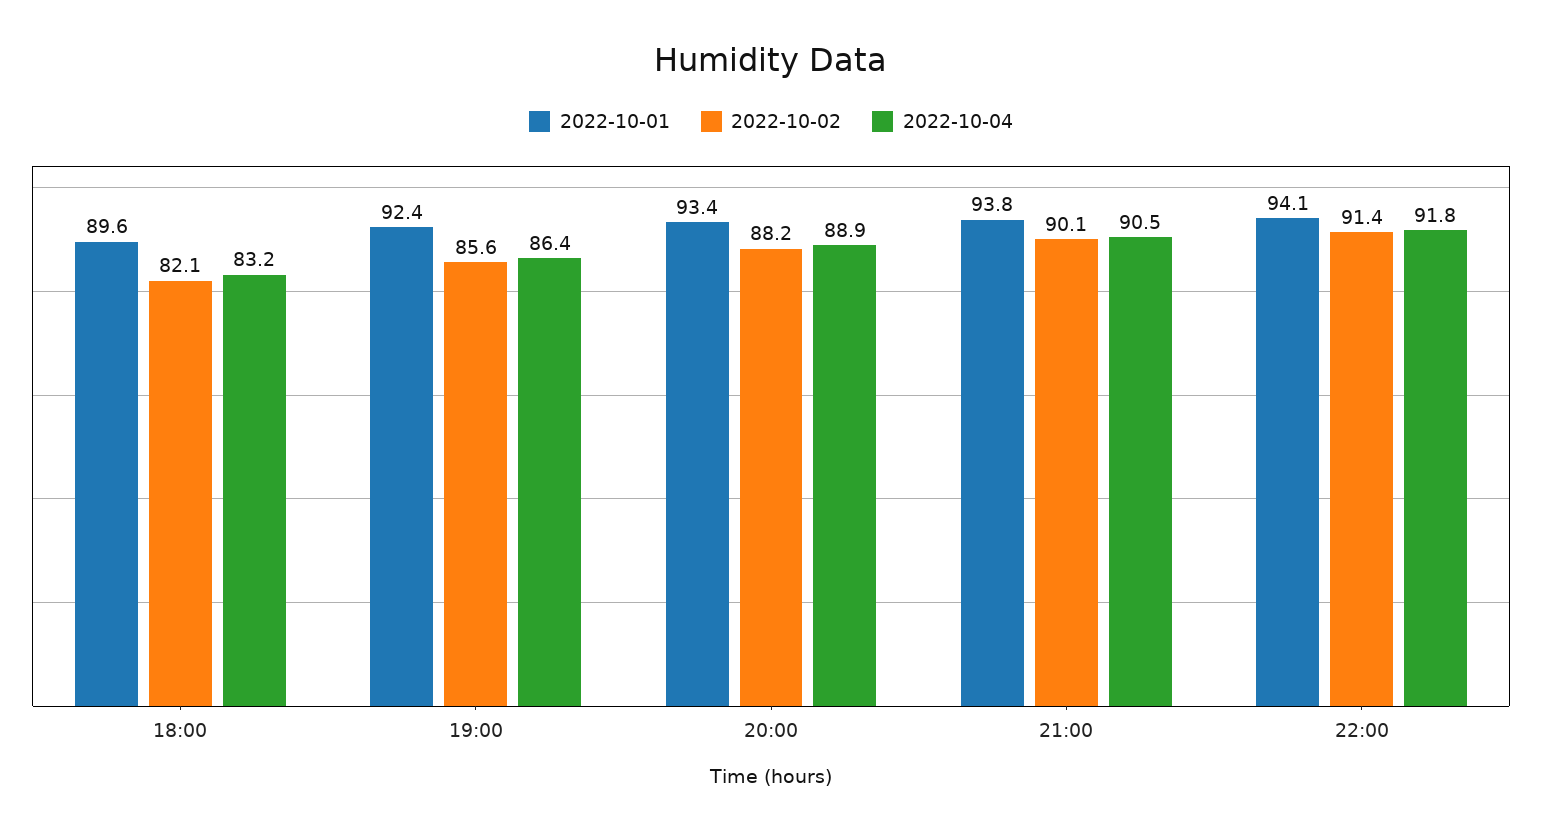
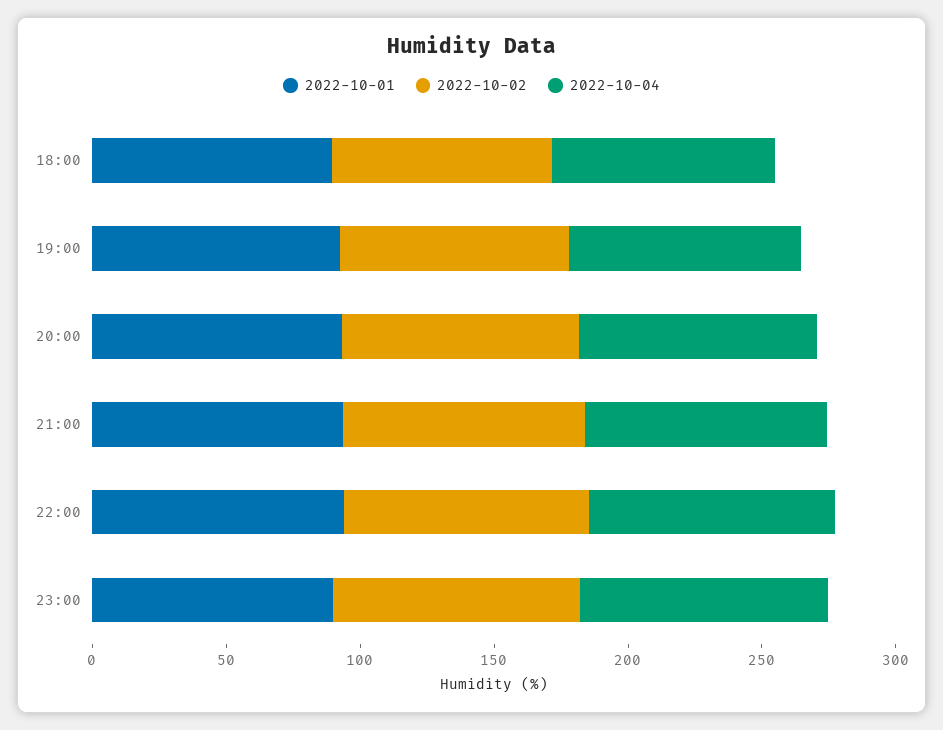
2022-10-01, 23:00: none -> 90
2022-10-02, 23:00: none -> 90
2022-10-04, 23:00: none -> 90

